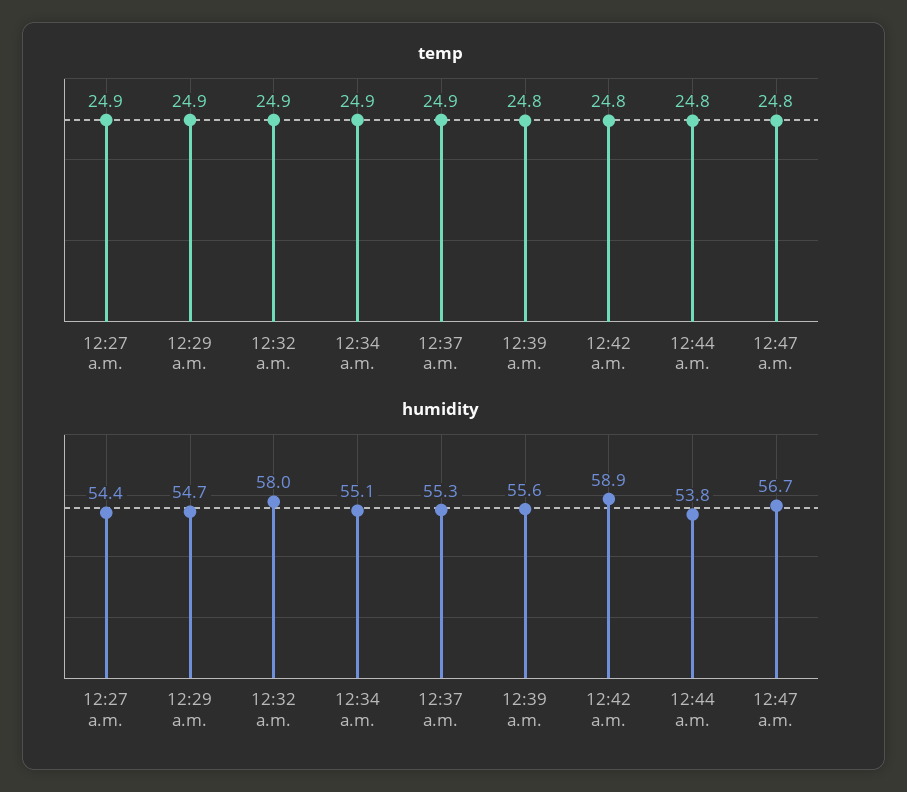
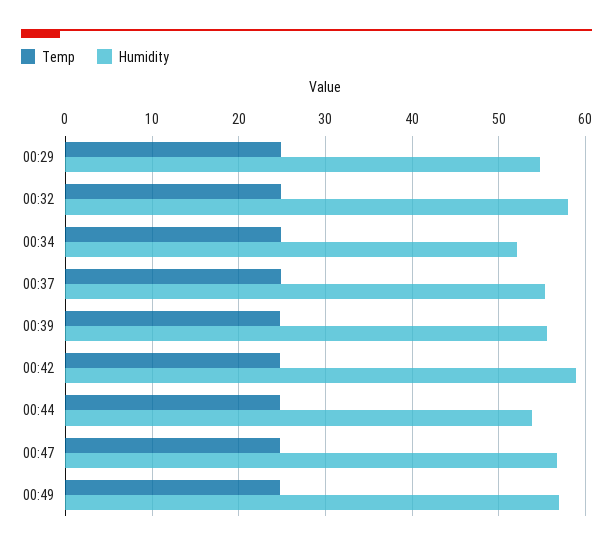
temp, 12:27 a.m.: 24.9 -> none
humidity, 12:27 a.m.: 54.4 -> none
humidity, 12:34 a.m.: 55.1 -> 52
temp, 00:49: none -> 25
humidity, 00:49: none -> 57

